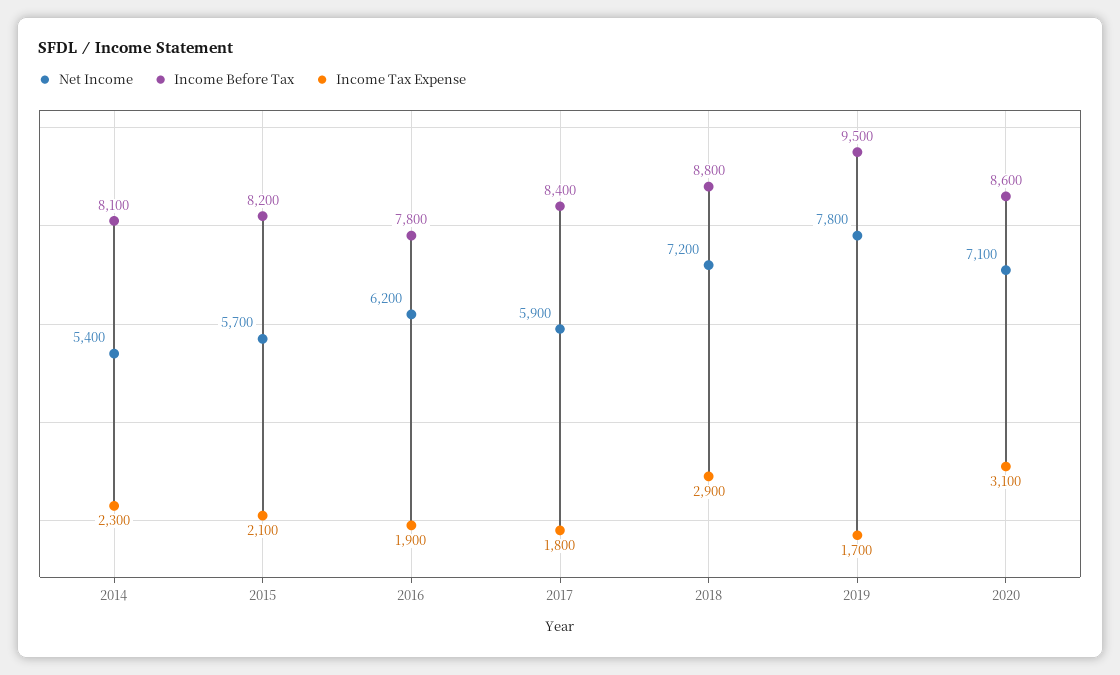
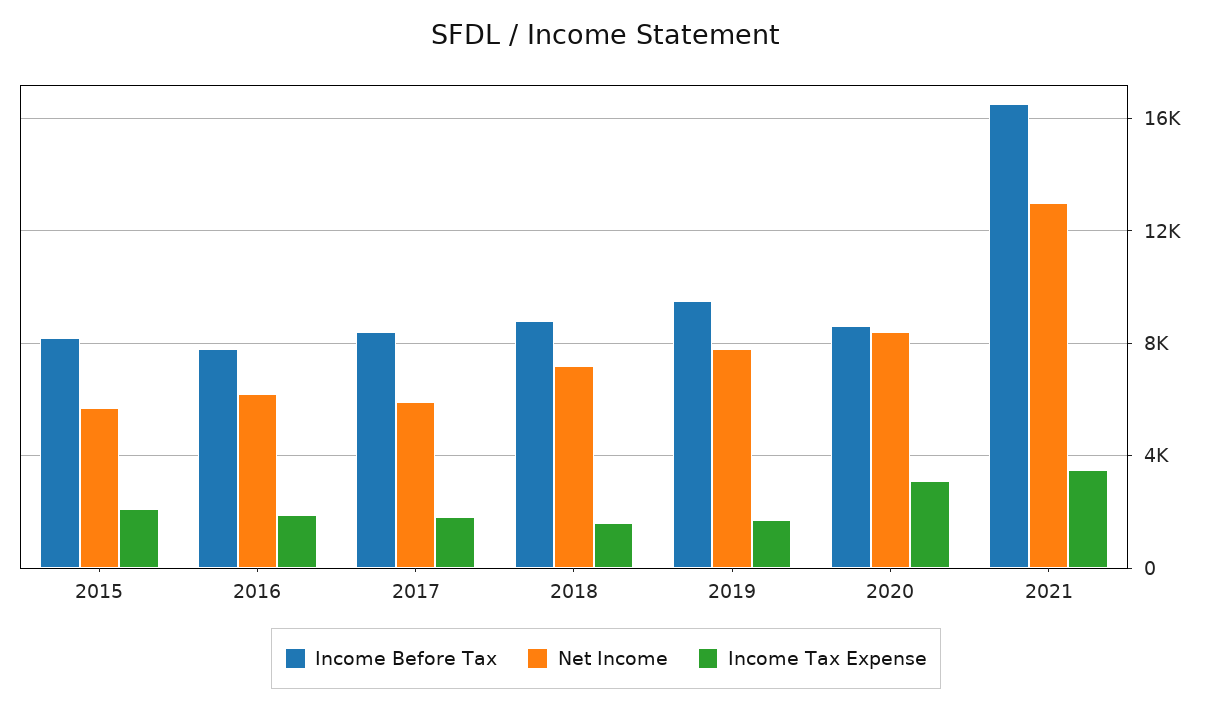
Net Income, 2014: 5400 -> none
Income Before Tax, 2014: 8100 -> none
Income Tax Expense, 2014: 2300 -> none
Income Tax Expense, 2018: 2900 -> 1500
Net Income, 2020: 7100 -> 8500
Income Before Tax, 2021: none -> 16500
Net Income, 2021: none -> 13000
Income Tax Expense, 2021: none -> 3500

